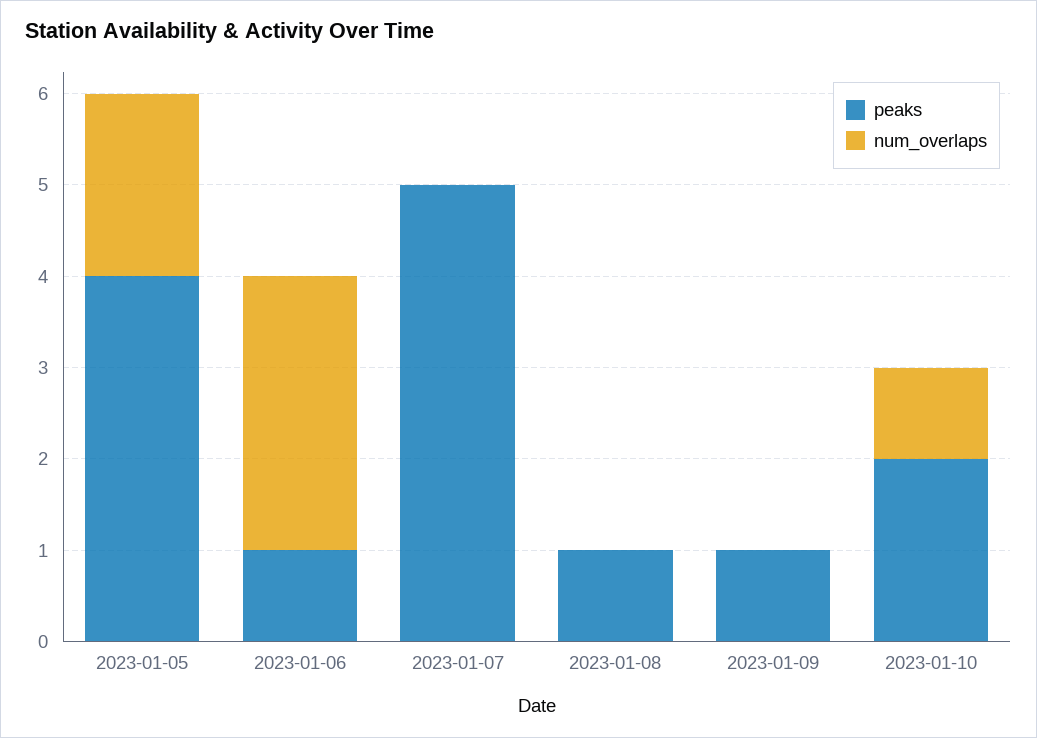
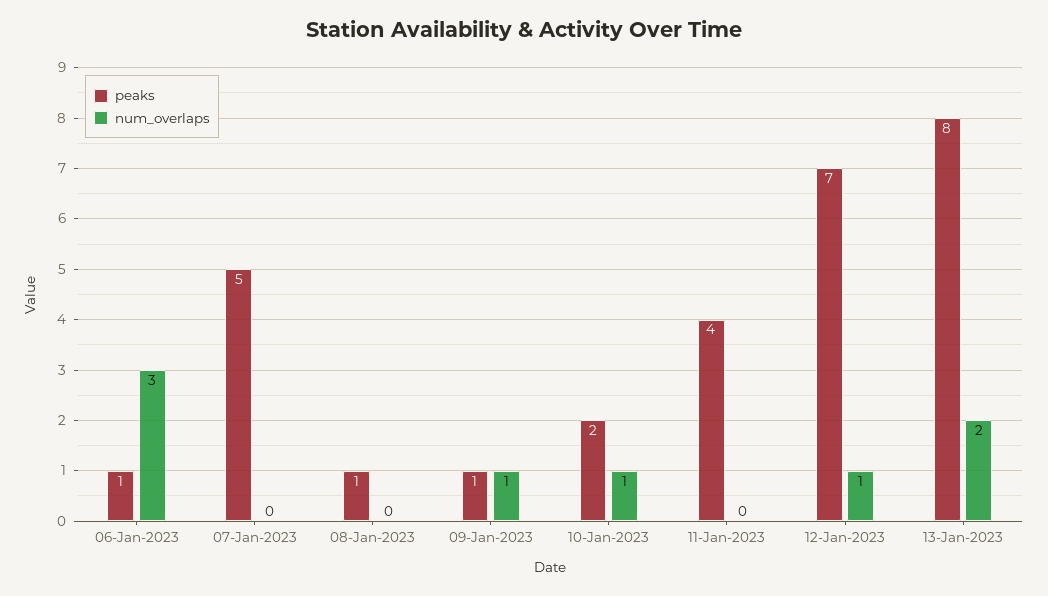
peaks, 2023-01-05: 4 -> none
num_overlaps, 2023-01-05: 2 -> none
num_overlaps, 2023-01-09: 0 -> 1
peaks, 11-Jan-2023: none -> 4
num_overlaps, 11-Jan-2023: none -> 0
peaks, 12-Jan-2023: none -> 7
num_overlaps, 12-Jan-2023: none -> 1
peaks, 13-Jan-2023: none -> 8
num_overlaps, 13-Jan-2023: none -> 2

